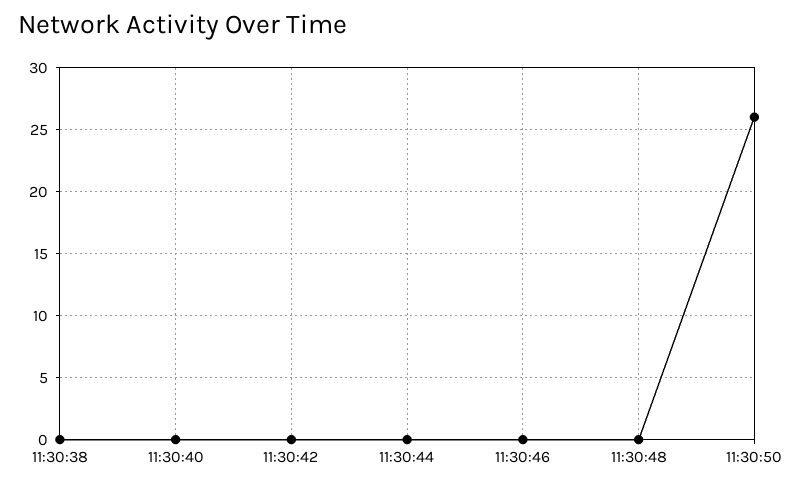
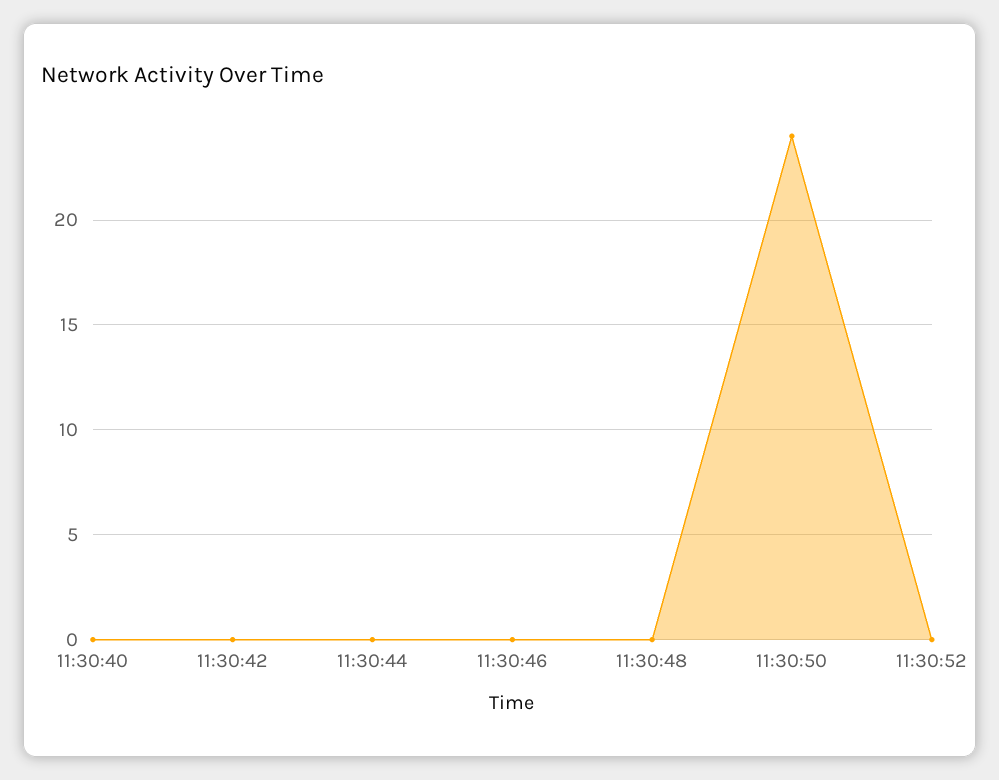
11:30:38: 0 -> none
11:30:50: 26 -> 24
11:30:52: none -> 0

